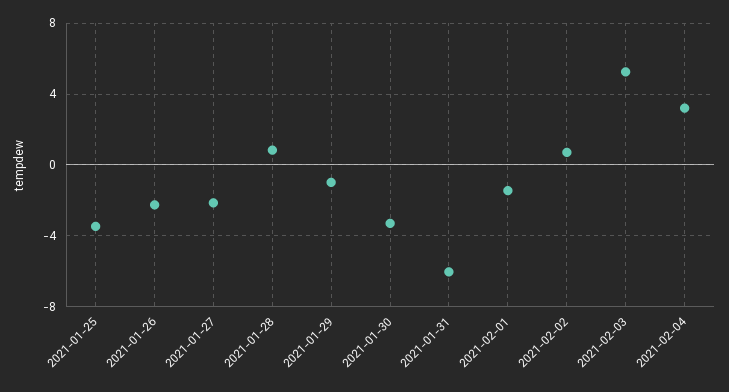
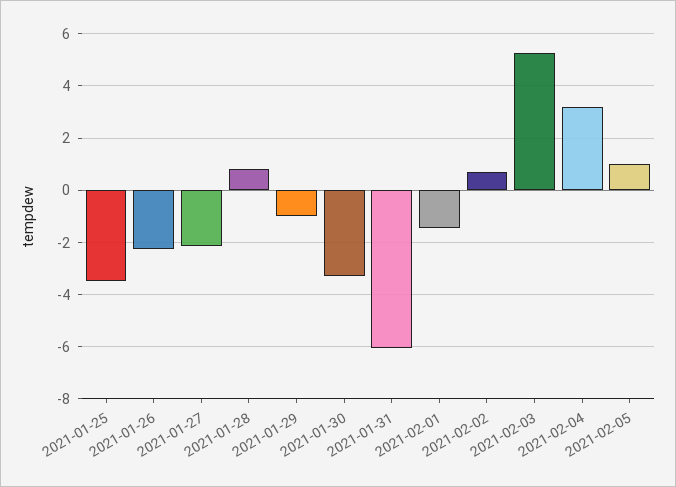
2021-02-05: none -> 1

